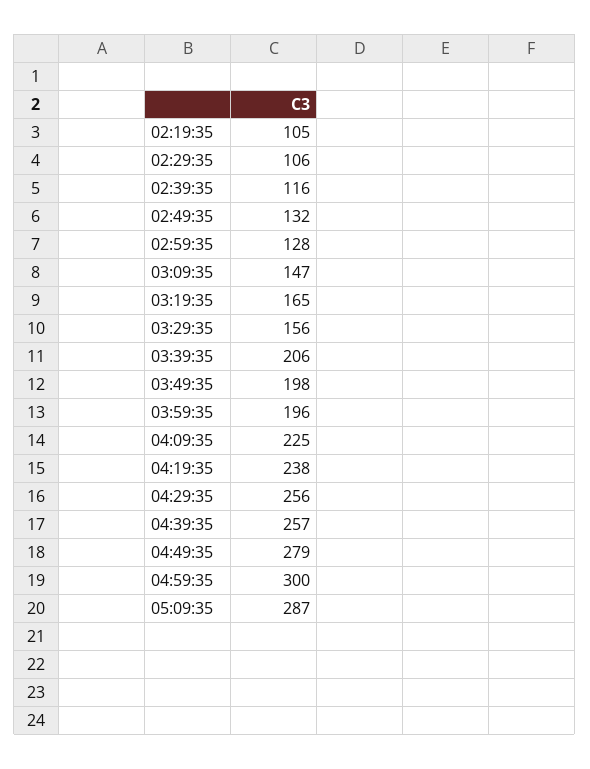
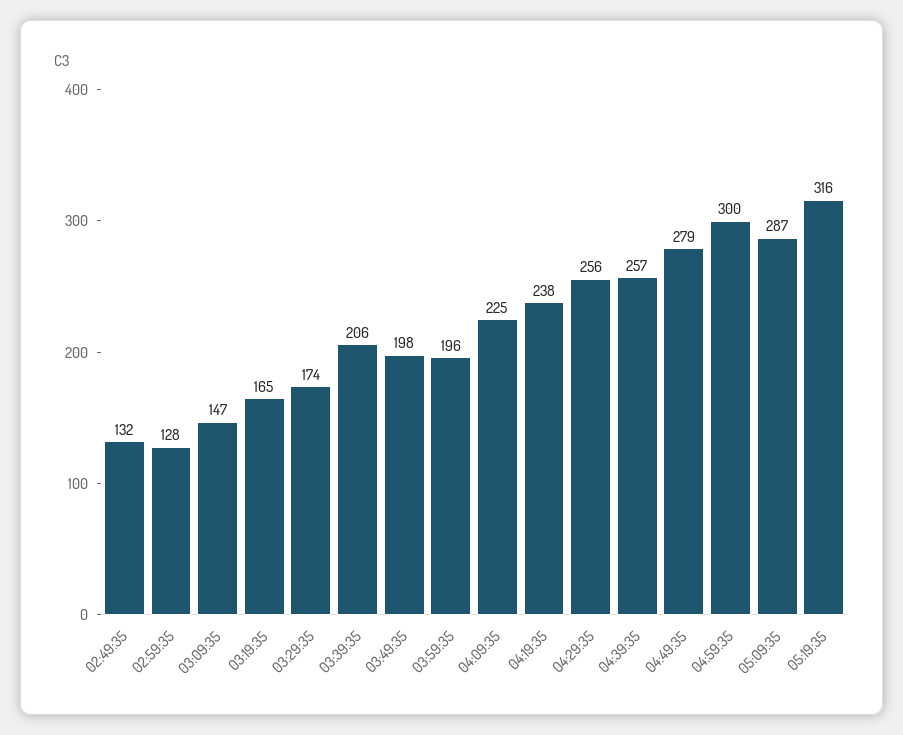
02:19:35: 105 -> none
02:29:35: 106 -> none
02:39:35: 116 -> none
03:29:35: 156 -> 174
05:19:35: none -> 316

